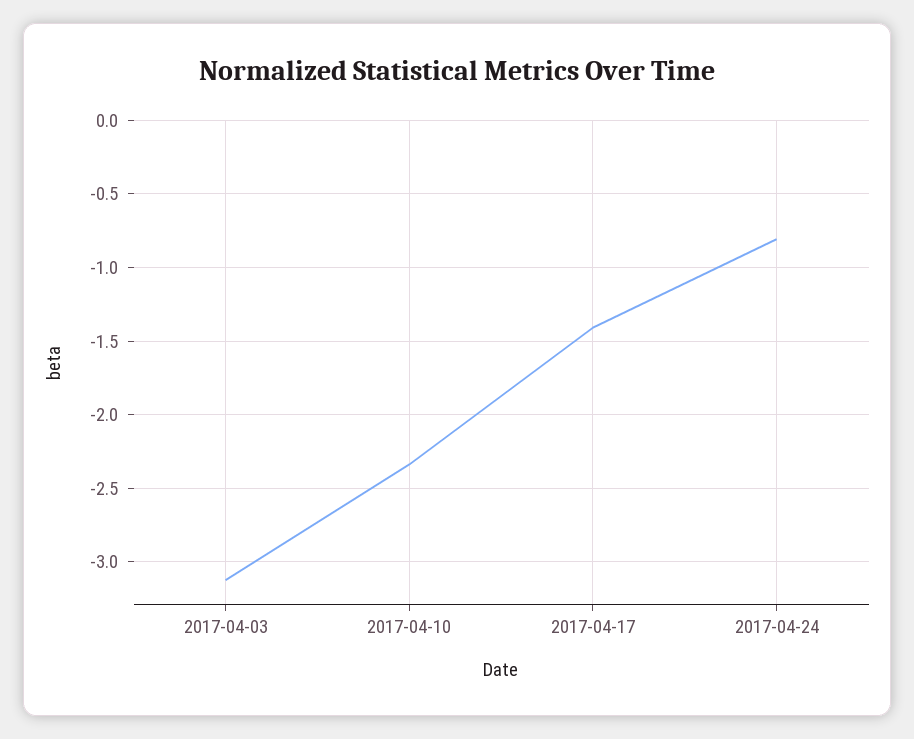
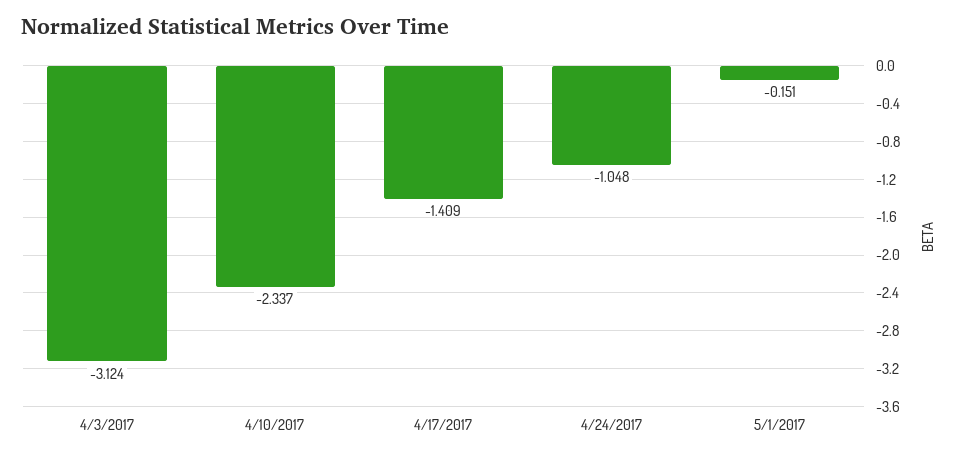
2017-04-24: -0.8 -> -1.048
5/1/2017: none -> -0.151

